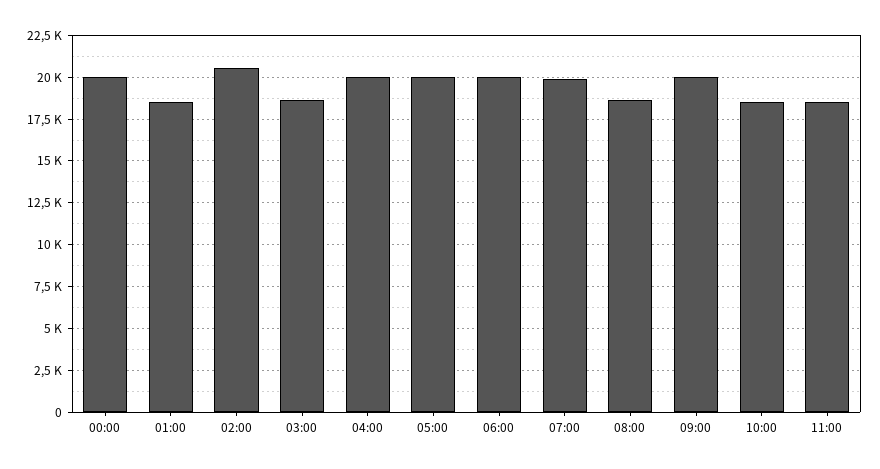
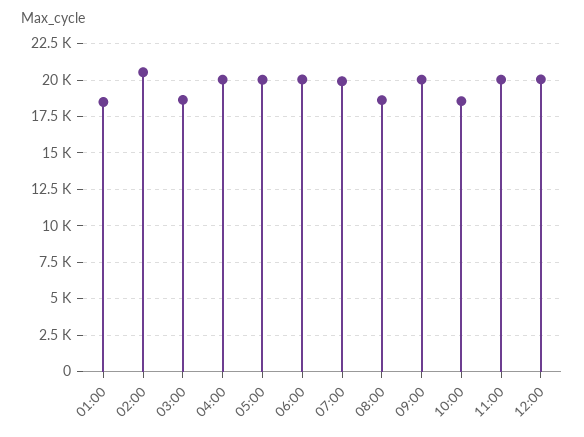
00:00: 20000 -> none
11:00: 18500 -> 20000
12:00: none -> 20000

